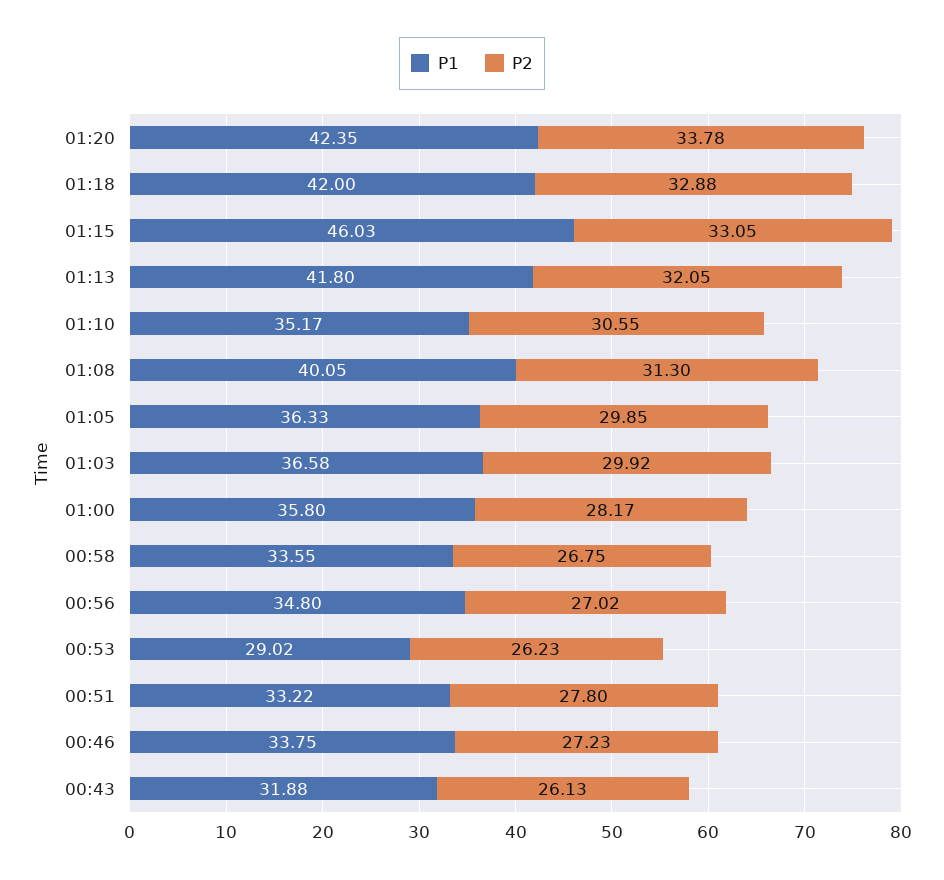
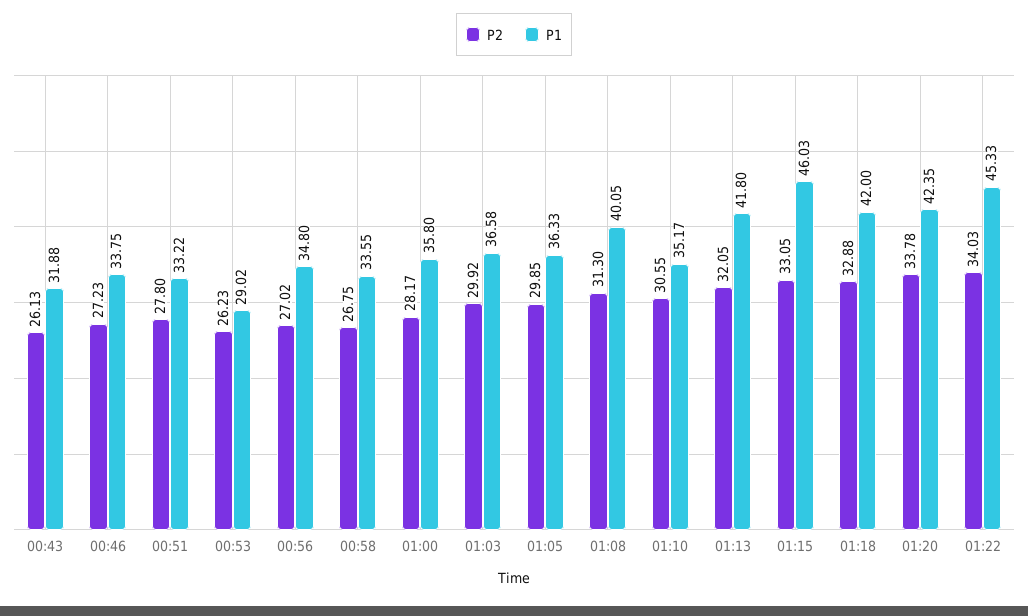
P2, 01:22: none -> 34.03
P1, 01:22: none -> 45.33

